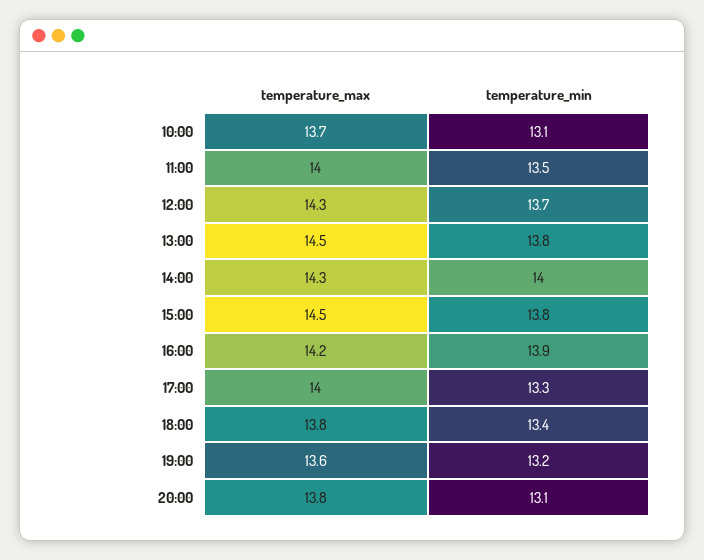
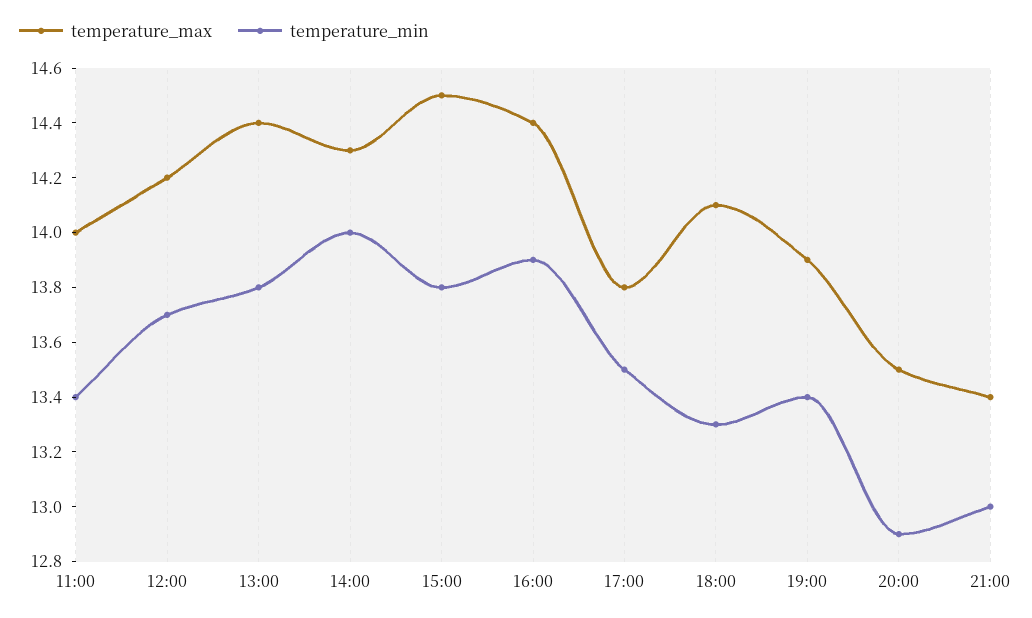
temperature_max, 10:00: 13.7 -> none
temperature_min, 10:00: 13.1 -> none
temperature_min, 11:00: 13.5 -> 13.4
temperature_max, 12:00: 14.3 -> 14.2
temperature_max, 13:00: 14.5 -> 14.4
temperature_max, 16:00: 14.2 -> 14.4
temperature_max, 17:00: 14 -> 13.8
temperature_min, 17:00: 13.3 -> 13.5
temperature_max, 18:00: 13.8 -> 14.1
temperature_min, 18:00: 13.4 -> 13.3
temperature_max, 19:00: 13.6 -> 13.9
temperature_min, 19:00: 13.2 -> 13.4
temperature_max, 20:00: 13.8 -> 13.5
temperature_min, 20:00: 13.1 -> 12.9
temperature_max, 21:00: none -> 13.4
temperature_min, 21:00: none -> 13

